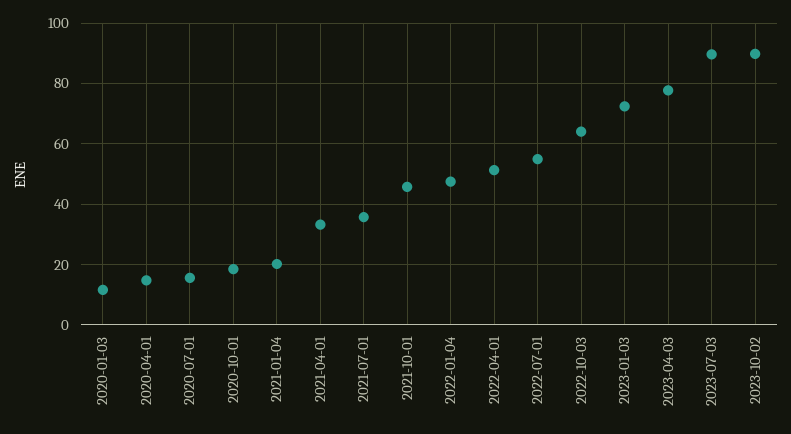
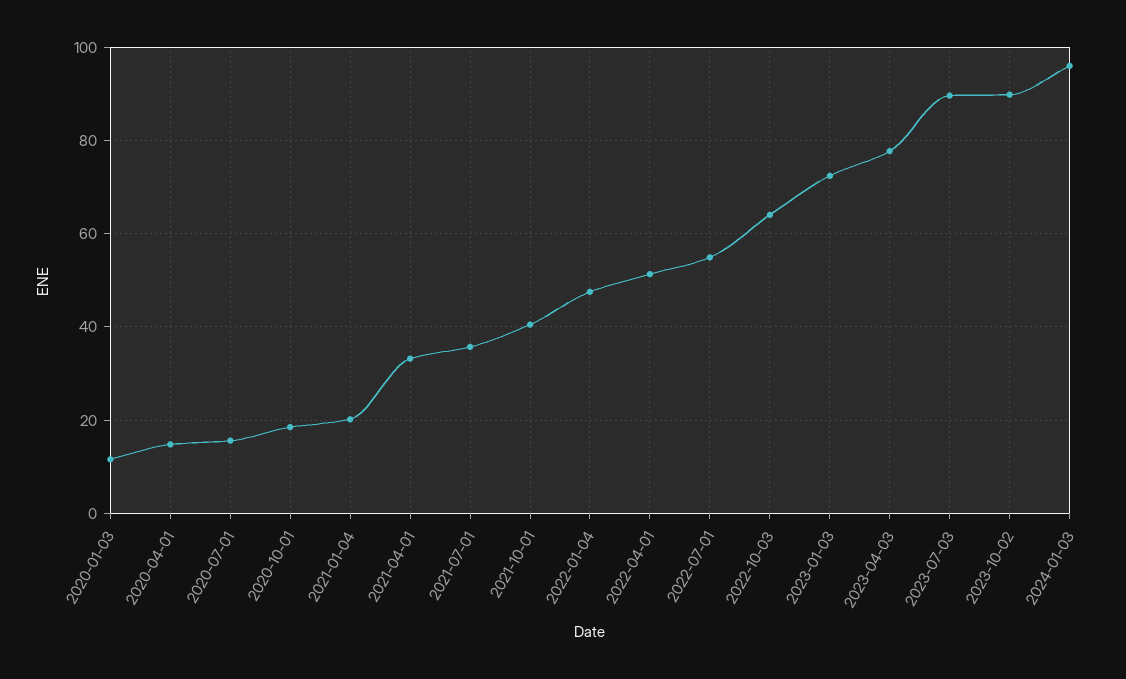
2021-10-01: 46 -> 40
2024-01-03: none -> 96

